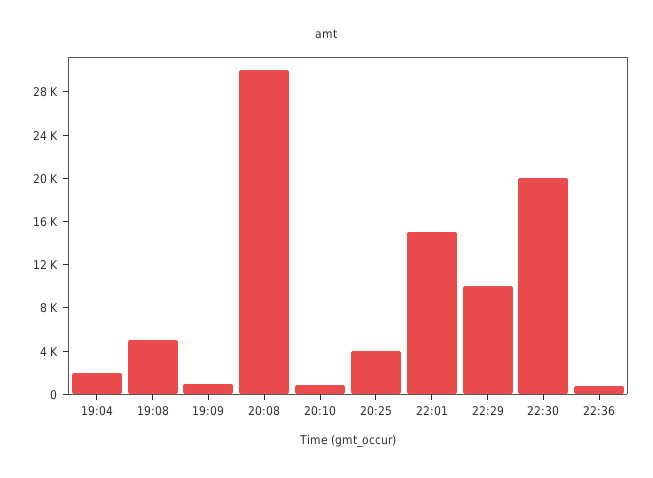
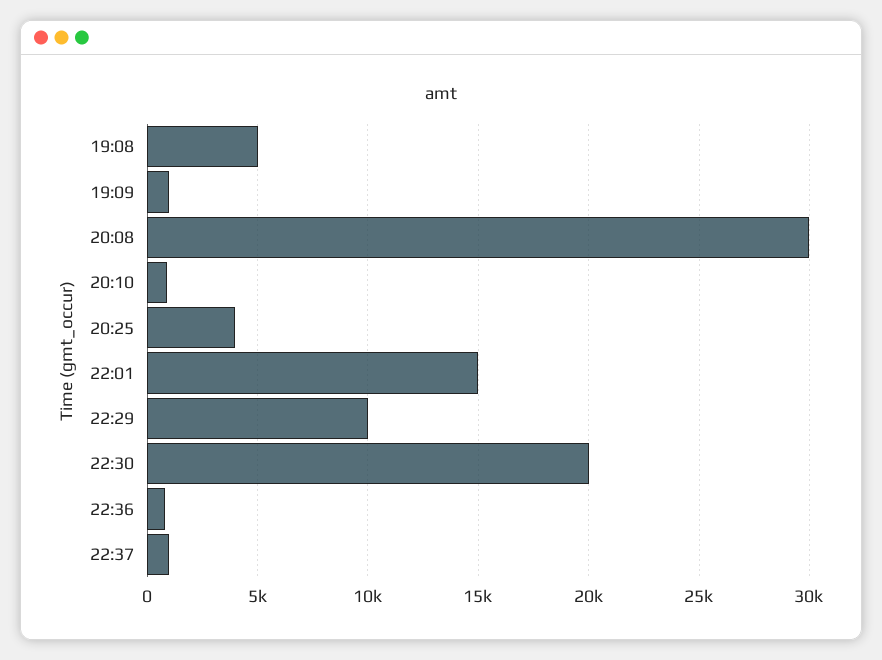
19:04: 2000 -> none
22:37: none -> 1000

